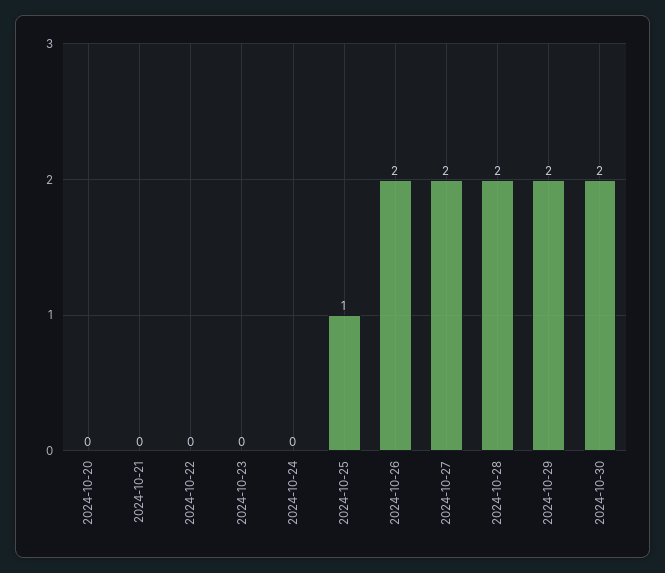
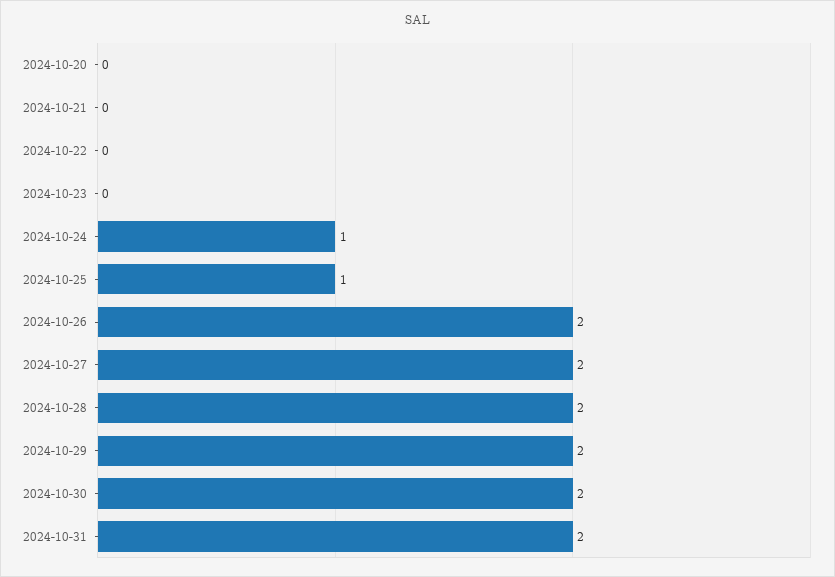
2024-10-24: 0 -> 1
2024-10-31: none -> 2

